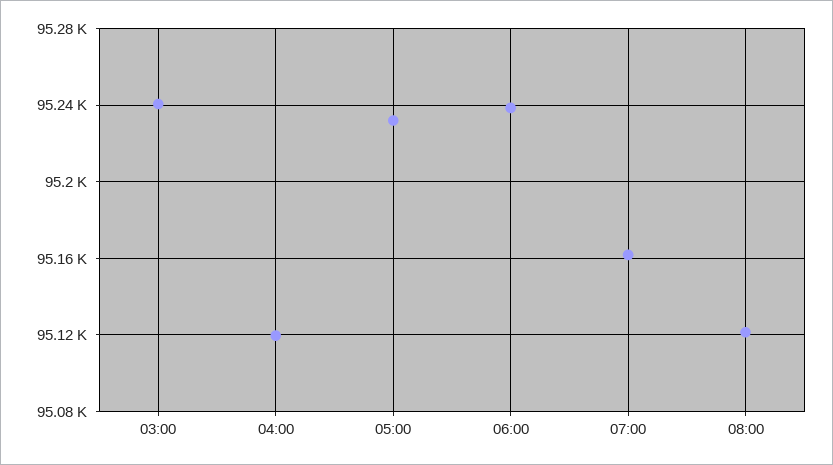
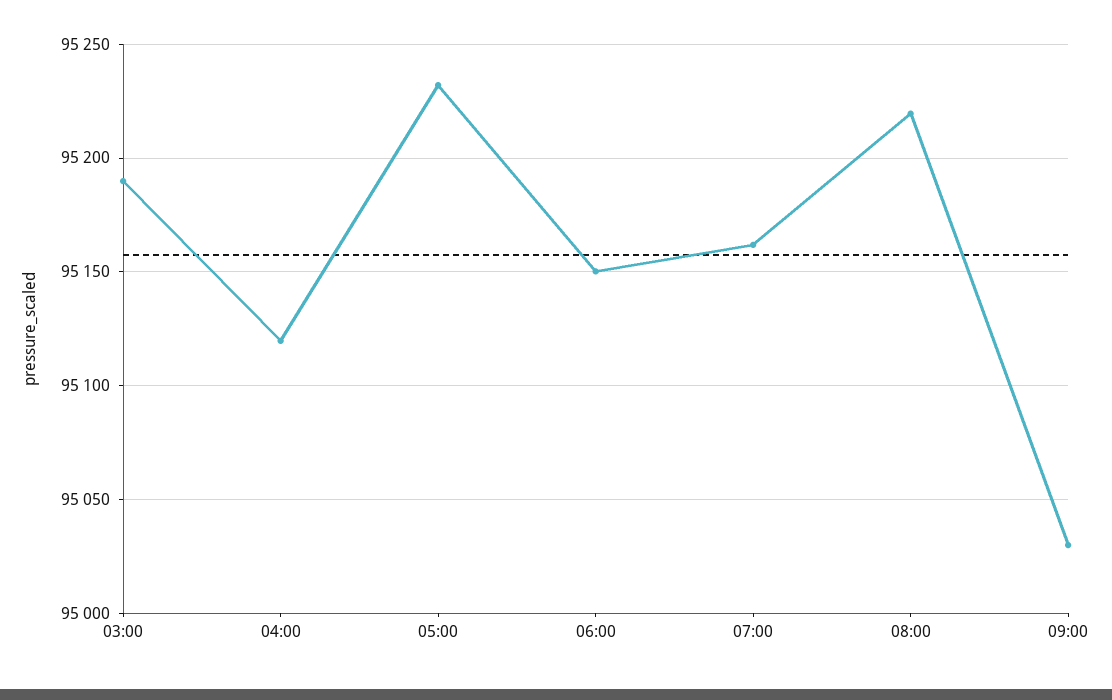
03:00: 95240 -> 95190
06:00: 95240 -> 95150
08:00: 95120 -> 95220
09:00: none -> 95030

